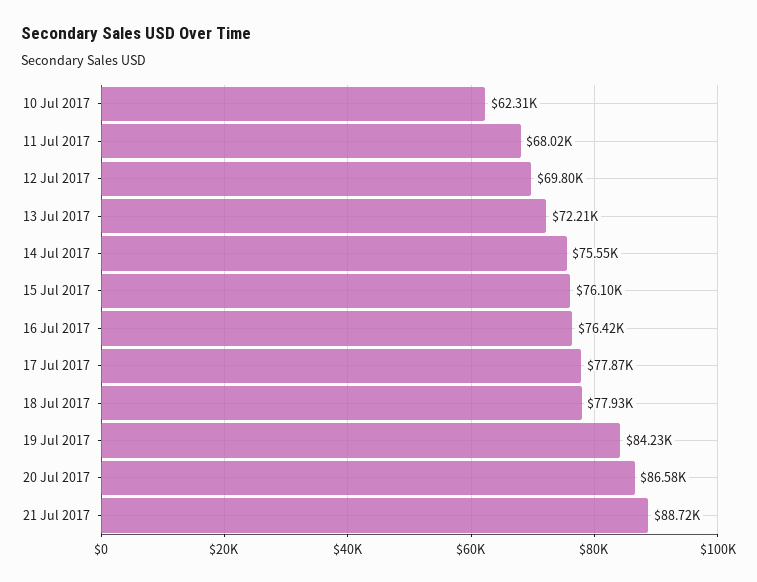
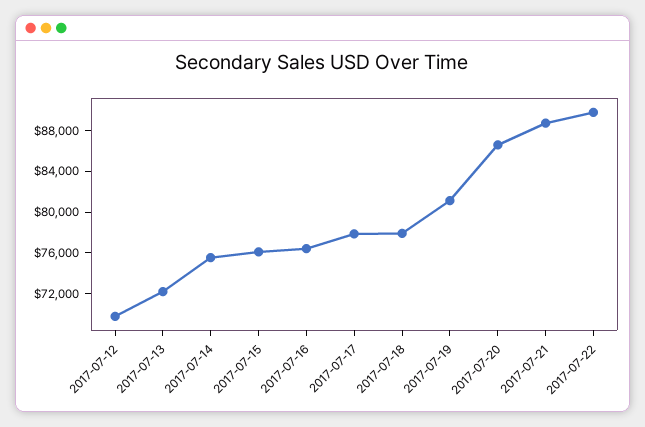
10 Jul 2017: 62310 -> none
11 Jul 2017: 68020 -> none
19 Jul 2017: 84230 -> 81000
2017-07-22: none -> 90000

